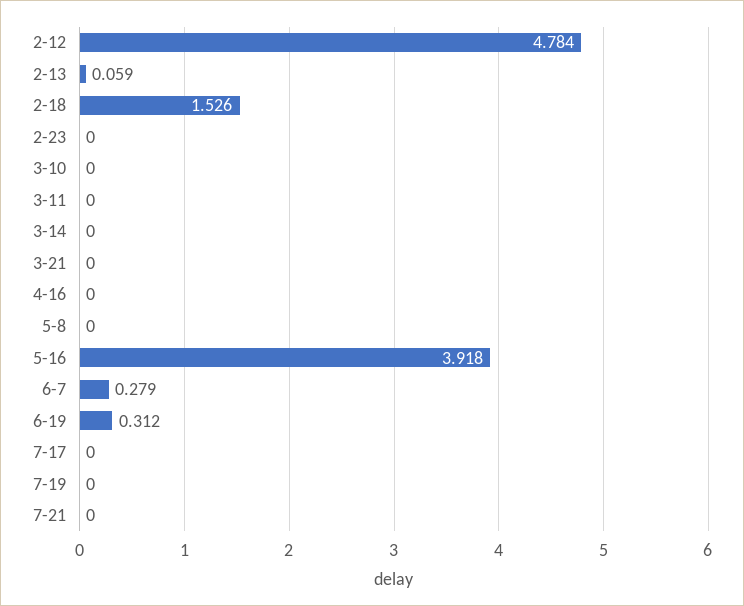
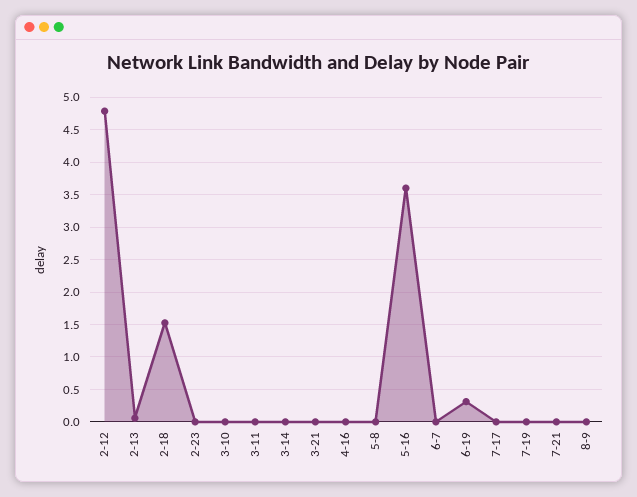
5-16: 3.918 -> 3.6
6-7: 0.279 -> 0
8-9: none -> 0

